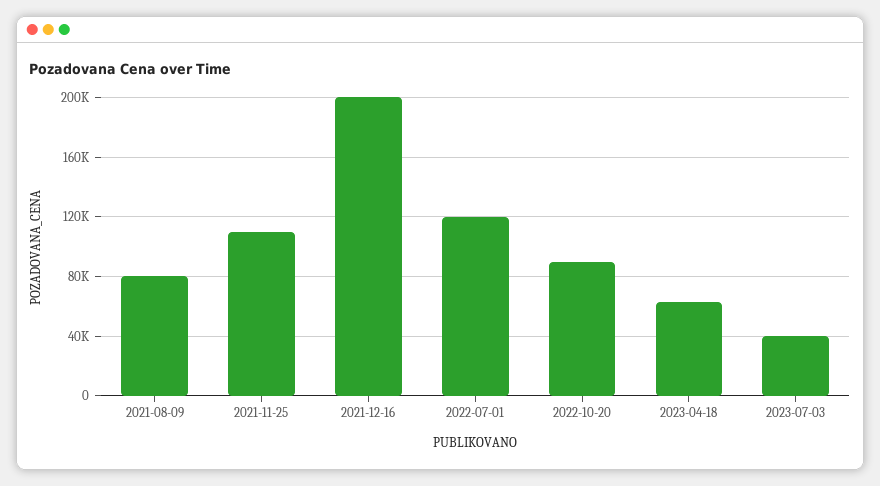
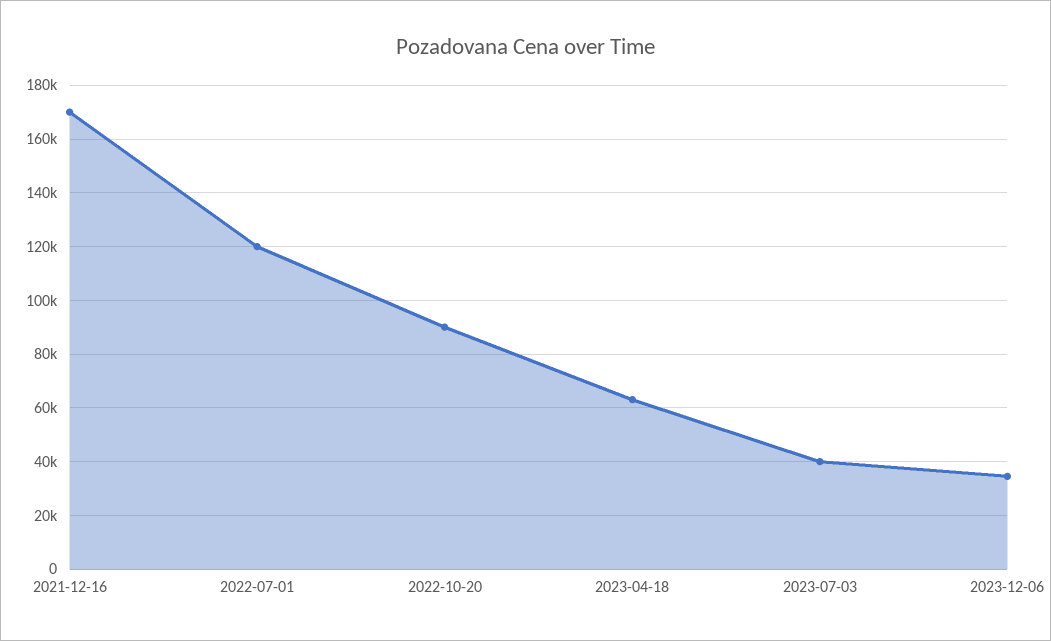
2021-08-09: 80000 -> none
2021-11-25: 110000 -> none
2021-12-16: 200000 -> 170000
2023-12-06: none -> 35000

